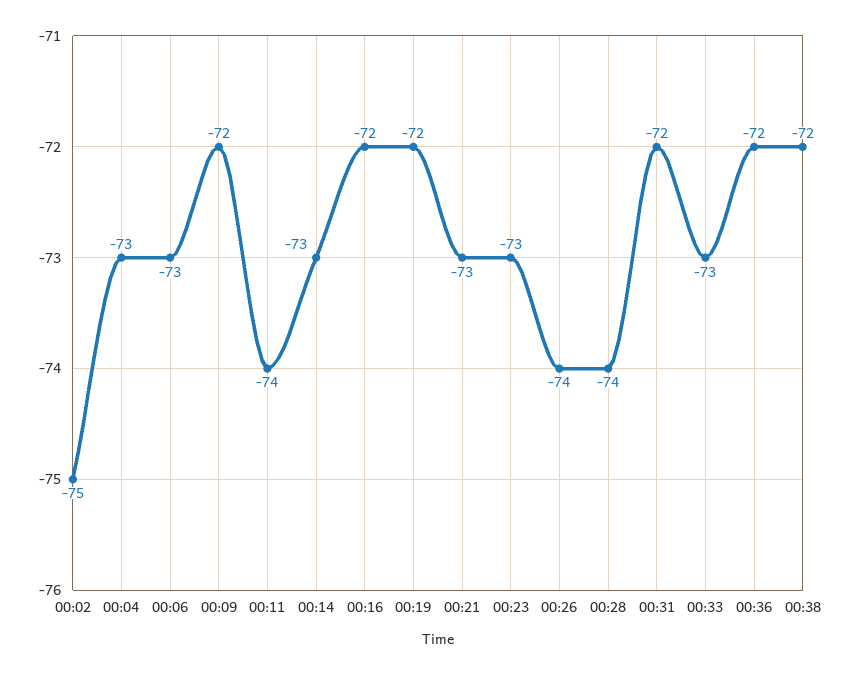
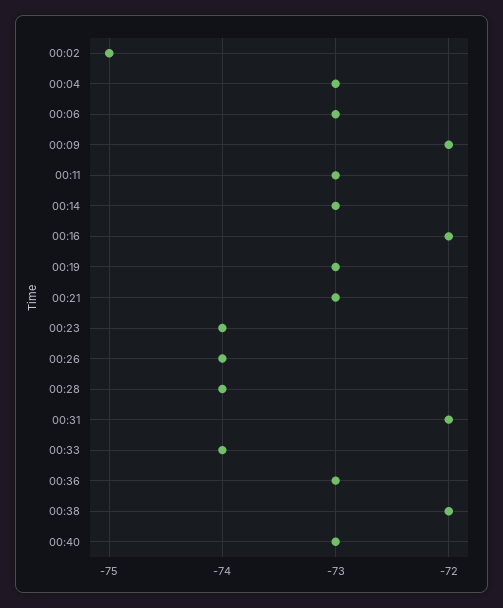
00:11: -74 -> -73
00:19: -72 -> -73
00:23: -73 -> -74
00:33: -73 -> -74
00:36: -72 -> -73
00:40: none -> -73

